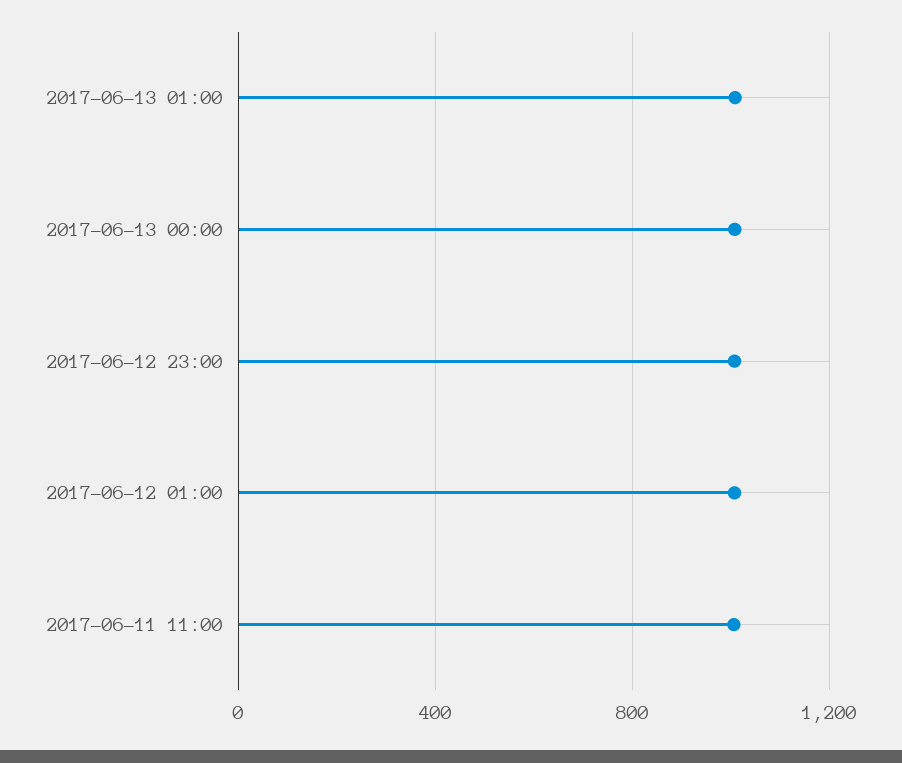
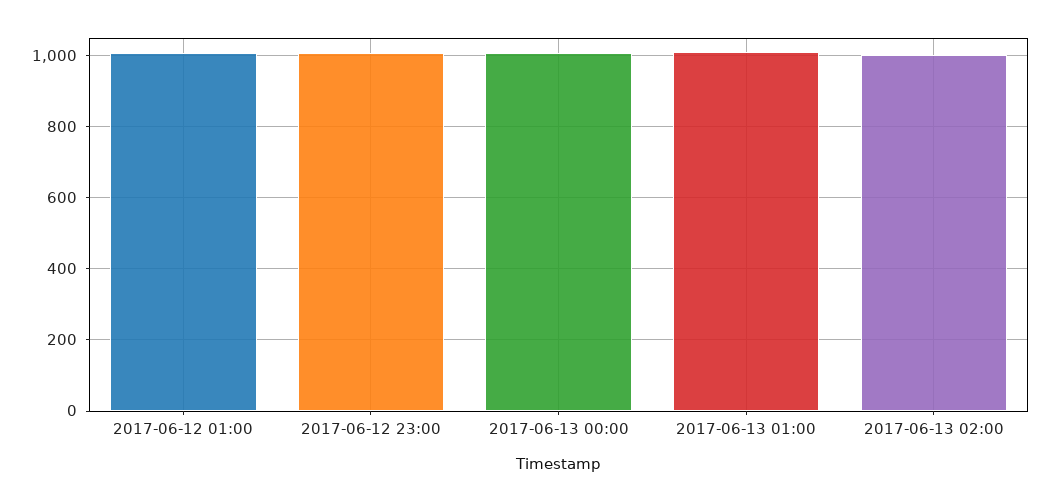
2017-06-11 11:00: 1000 -> none
2017-06-13 02:00: none -> 1000

